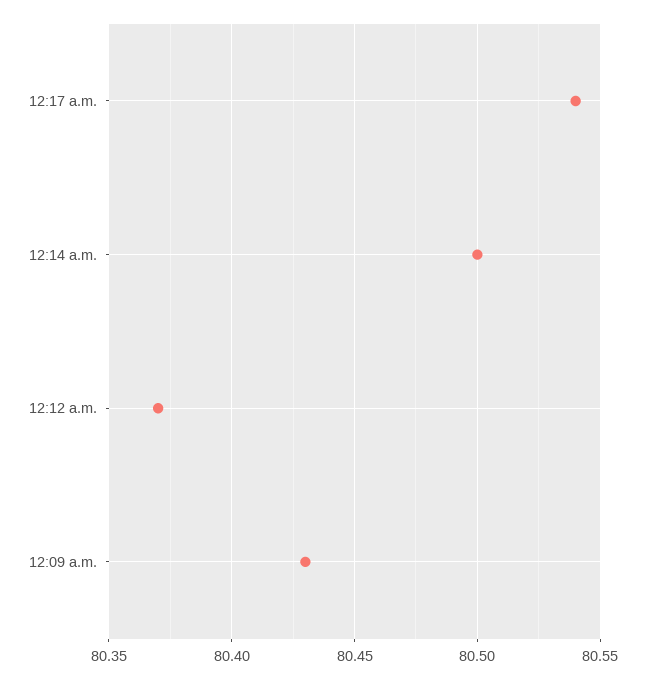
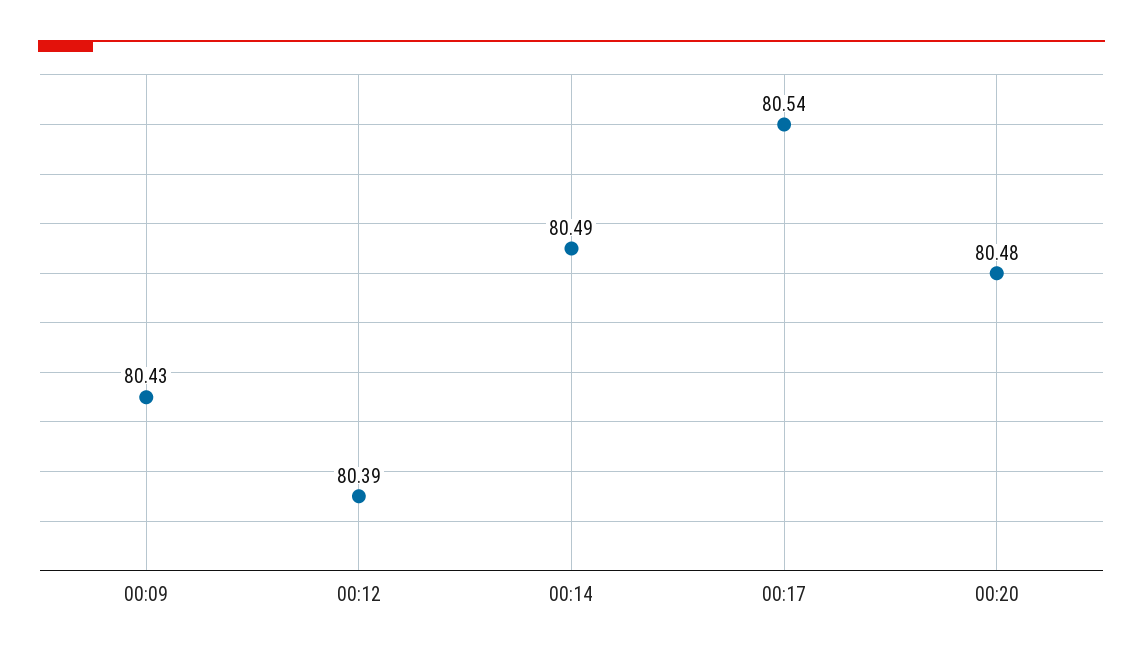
12:14 a.m.: 80.5 -> 80.49
12:12 a.m.: 80.37 -> 80.39
00:20: none -> 80.48

